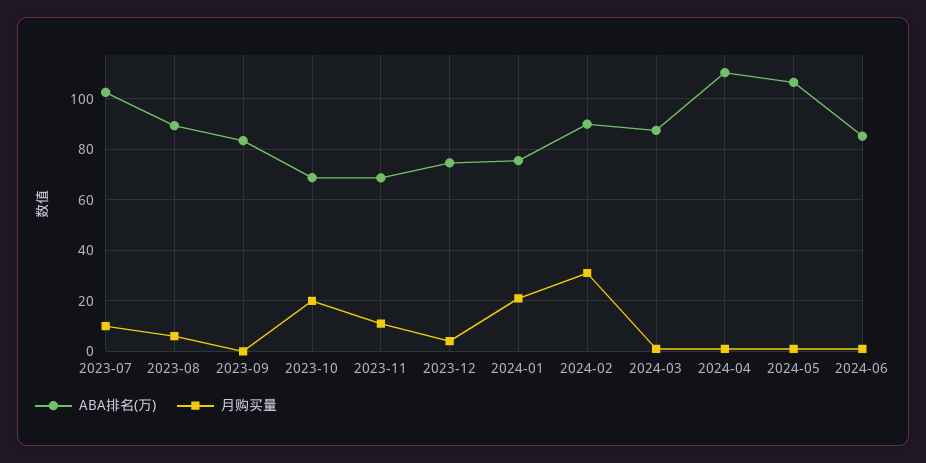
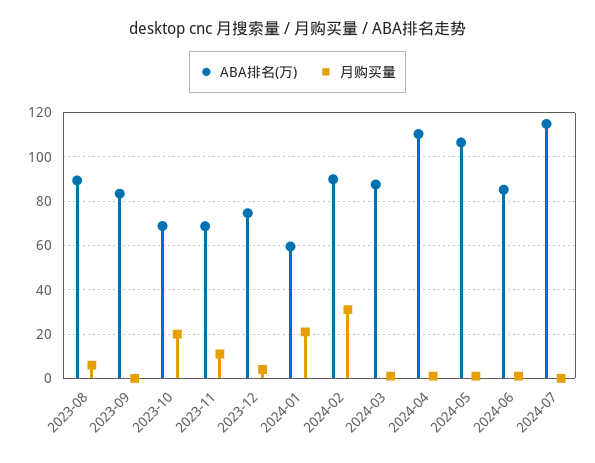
ABA排名(万), 2023-07: 102.5 -> none
月购买量, 2023-07: 10 -> none
ABA排名(万), 2024-01: 75 -> 60
ABA排名(万), 2024-07: none -> 115
月购买量, 2024-07: none -> 0

